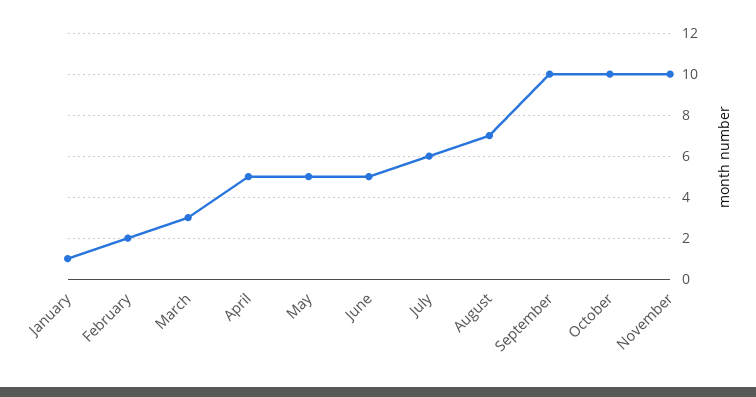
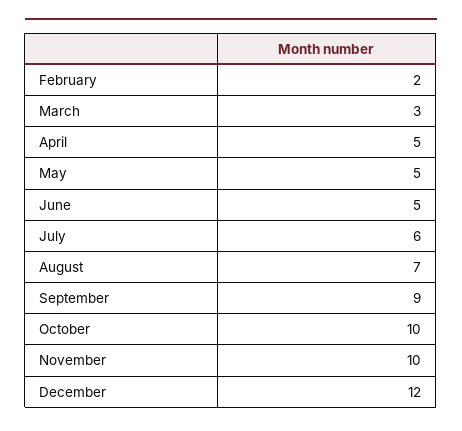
January: 1 -> none
September: 10 -> 9
December: none -> 12

